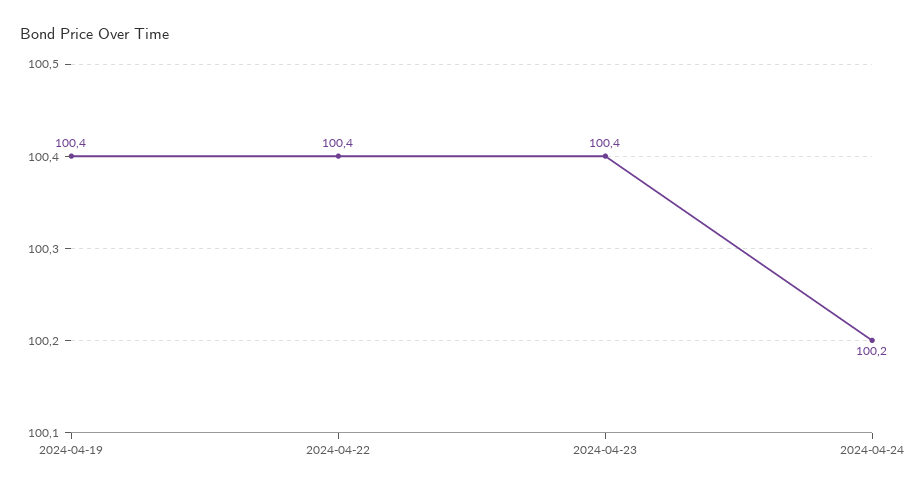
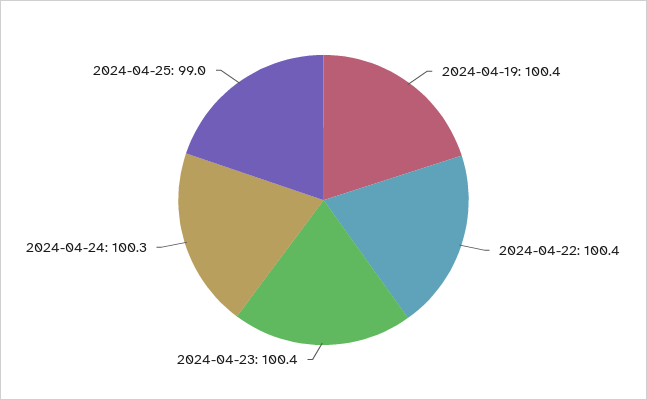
2024-04-24: 100.2 -> 100.3
2024-04-25: none -> 99

